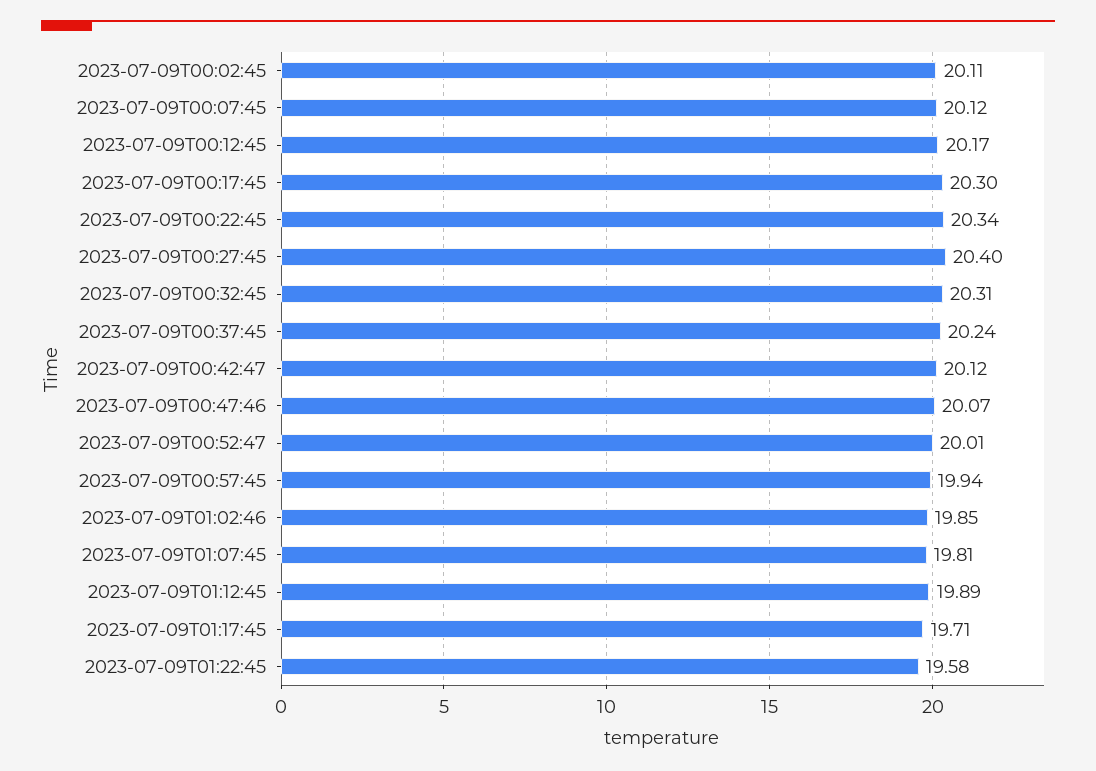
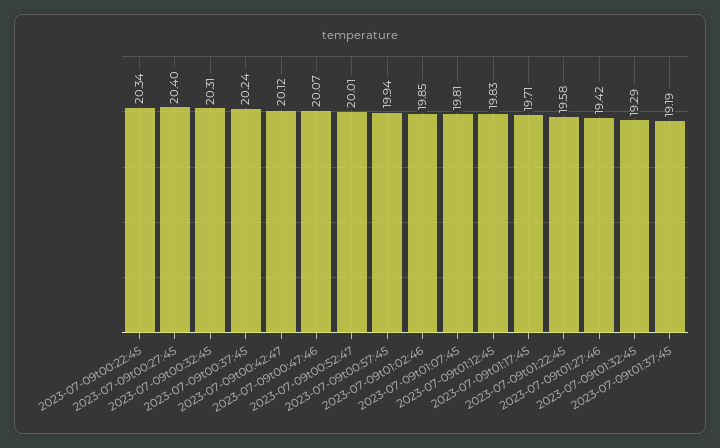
2023-07-09T00:02:45: 20.11 -> none
2023-07-09T00:07:45: 20.12 -> none
2023-07-09T00:12:45: 20.17 -> none
2023-07-09T00:17:45: 20.3 -> none
2023-07-09T01:12:45: 19.89 -> 19.83
2023-07-09t01:27:46: none -> 19.42
2023-07-09t01:32:45: none -> 19.29
2023-07-09t01:37:45: none -> 19.19

